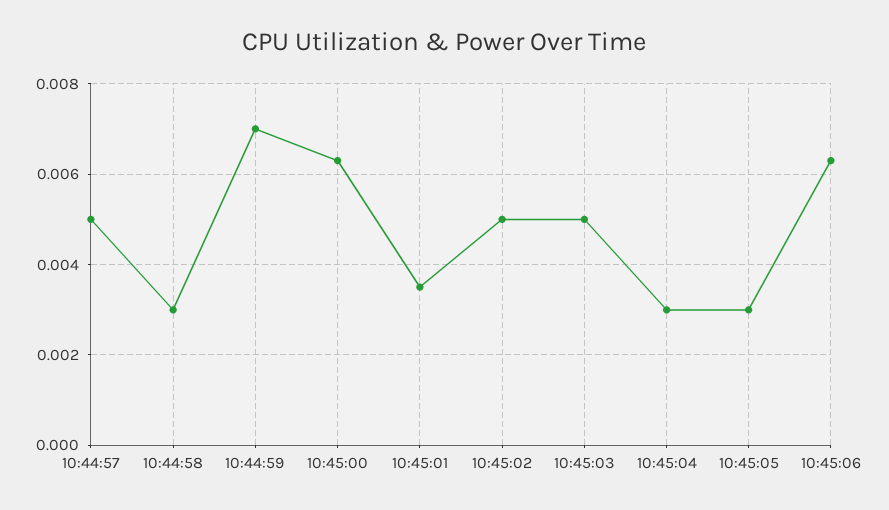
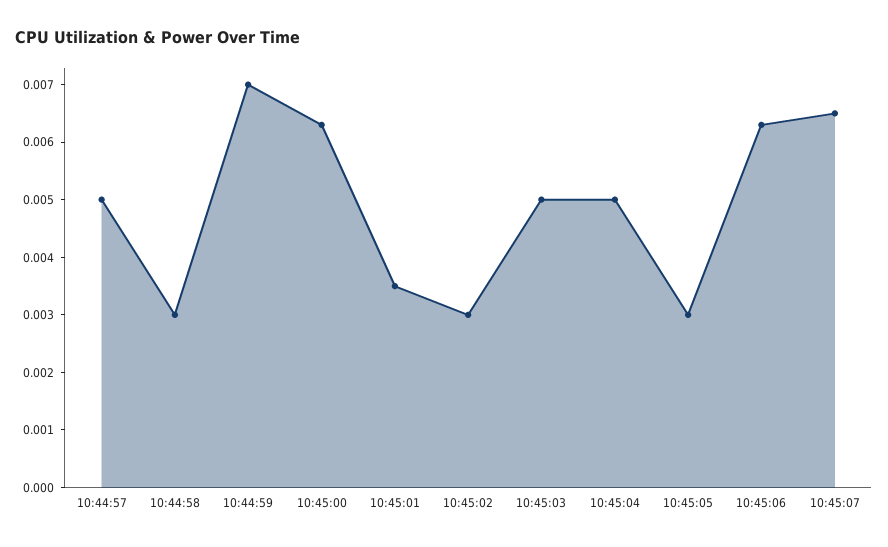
10:45:02: 0.005 -> 0.003
10:45:04: 0.003 -> 0.005
10:45:07: none -> 0.0065

